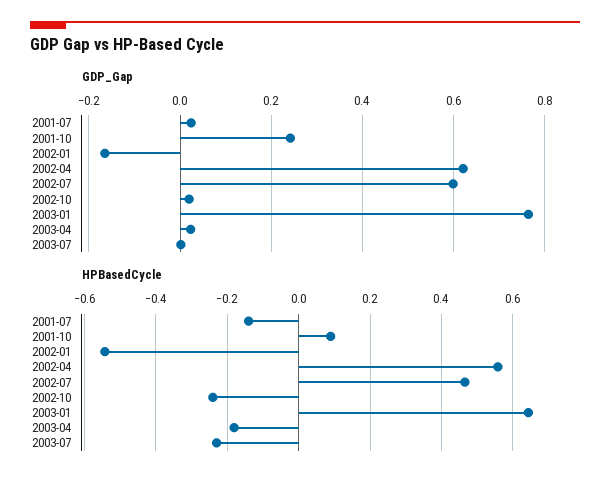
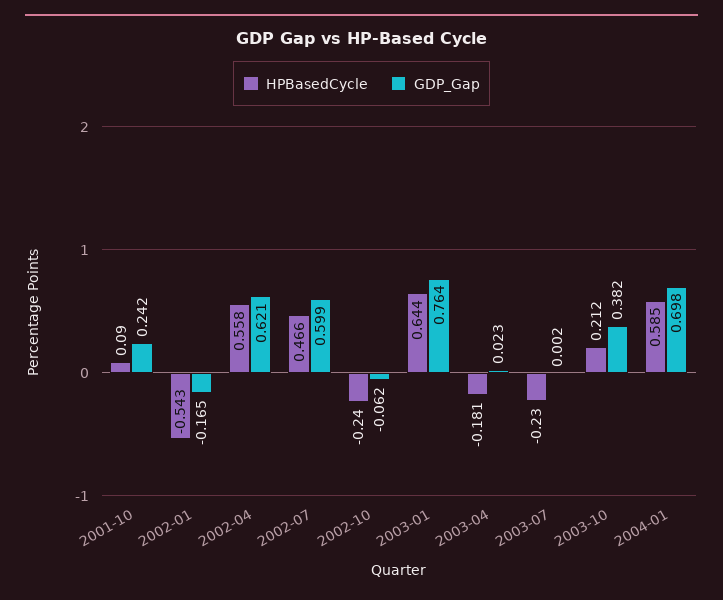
GDP_Gap, 2001-07: 0.02 -> none
GDP_Gap, 2002-10: 0.02 -> -0.062
HPBasedCycle, 2001-07: -0.14 -> none
HPBasedCycle, 2003-10: none -> 0.212
GDP_Gap, 2003-10: none -> 0.382
HPBasedCycle, 2004-01: none -> 0.585
GDP_Gap, 2004-01: none -> 0.698

